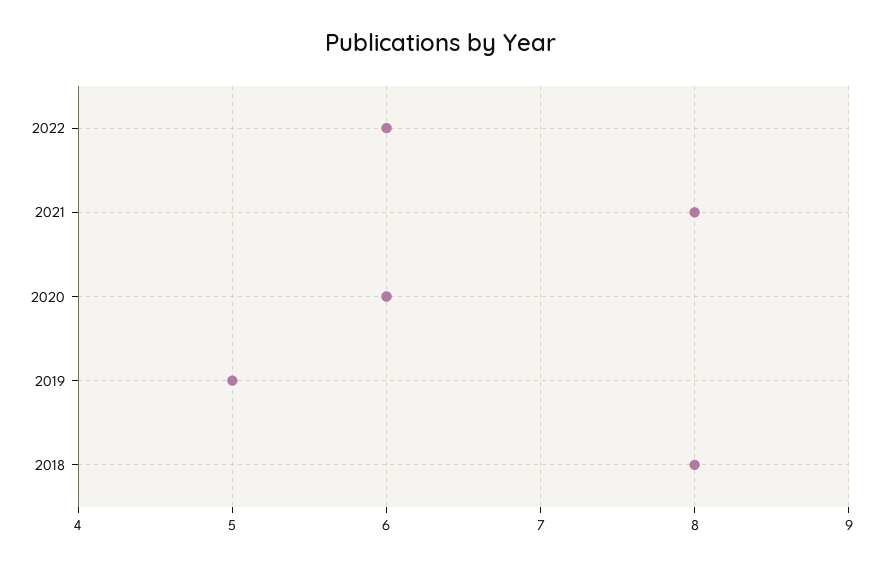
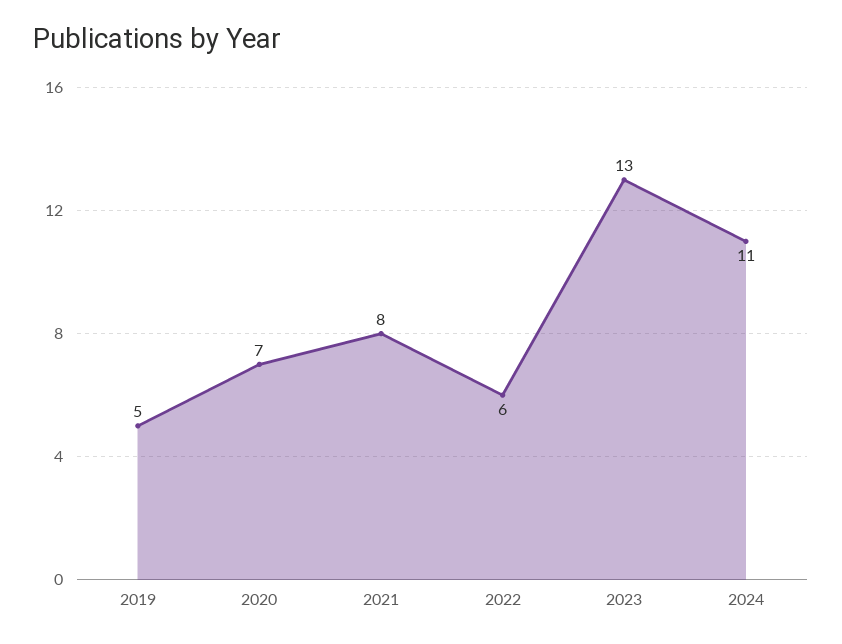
2020: 6 -> 7
2018: 8 -> none
2023: none -> 13
2024: none -> 11

